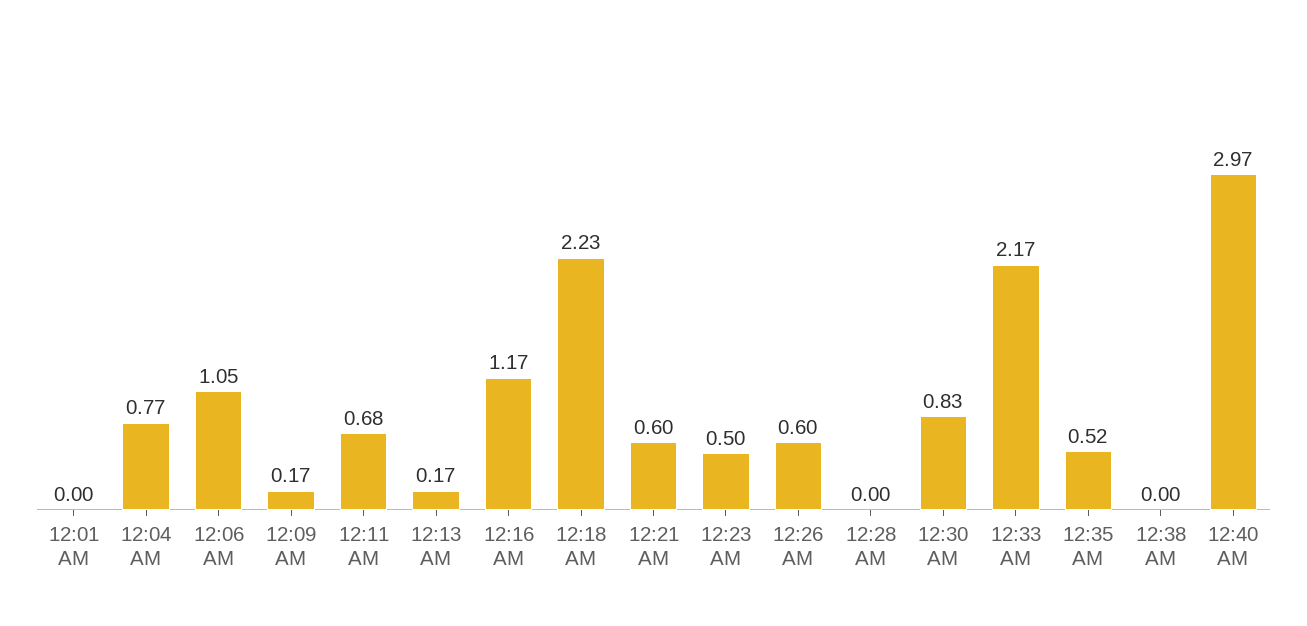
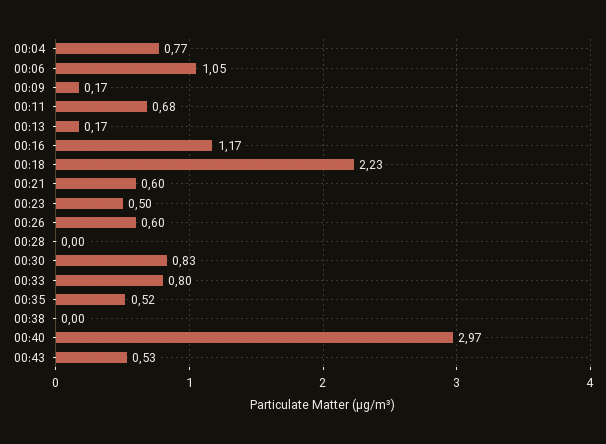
12:01 AM: 0 -> none
12:33 AM: 2.17 -> 0.8
00:43: none -> 0.53

